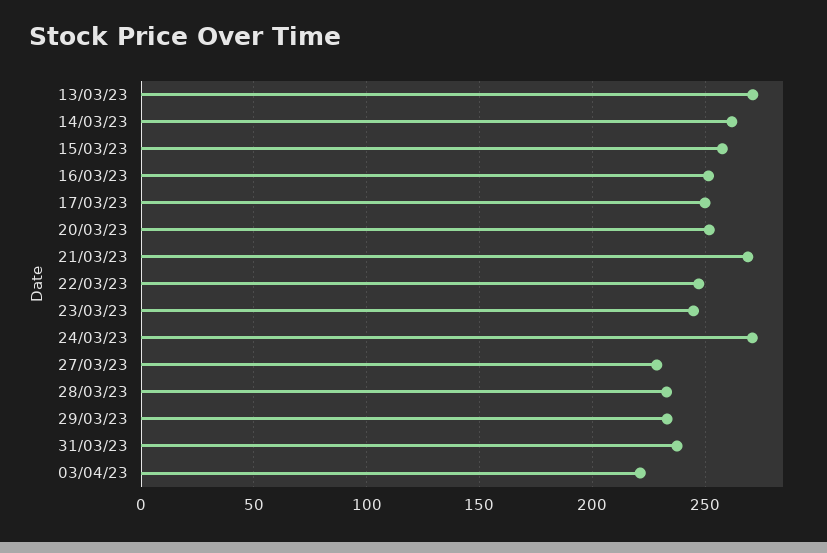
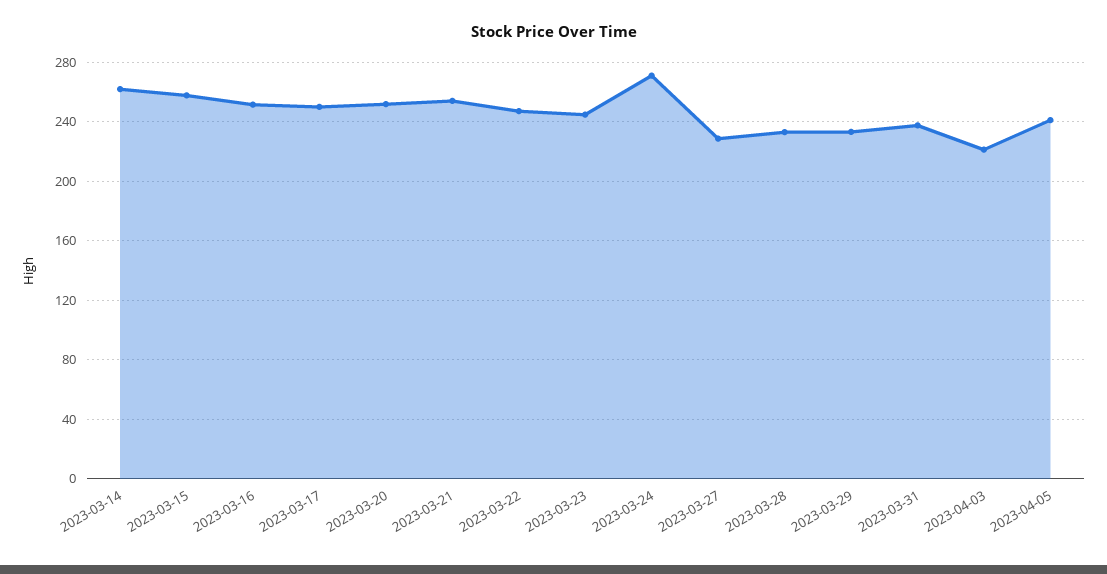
13/03/23: 270 -> none
21/03/23: 270 -> 255
2023-04-05: none -> 240

